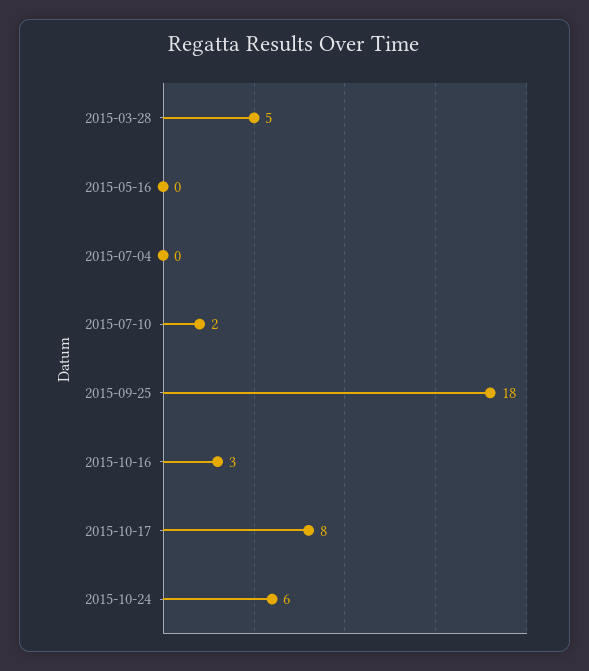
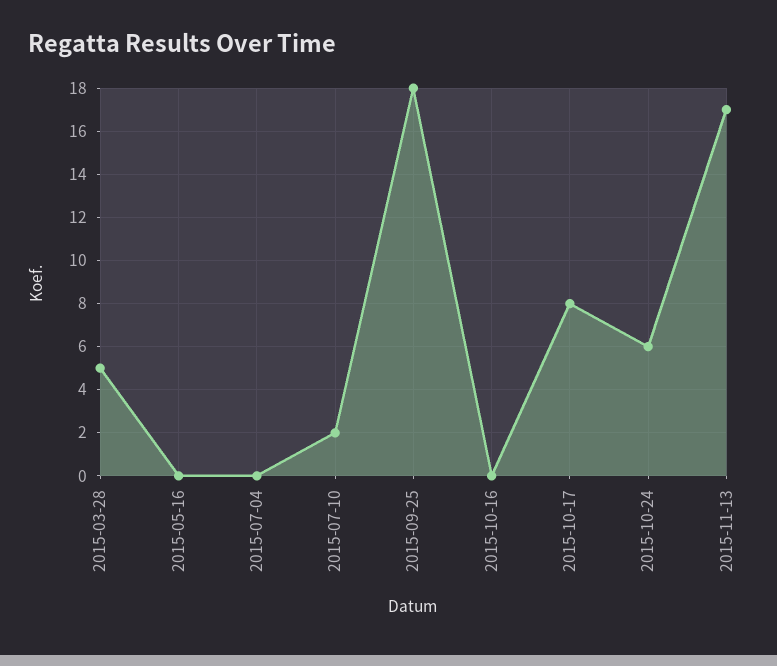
2015-10-16: 3 -> 0
2015-11-13: none -> 17

